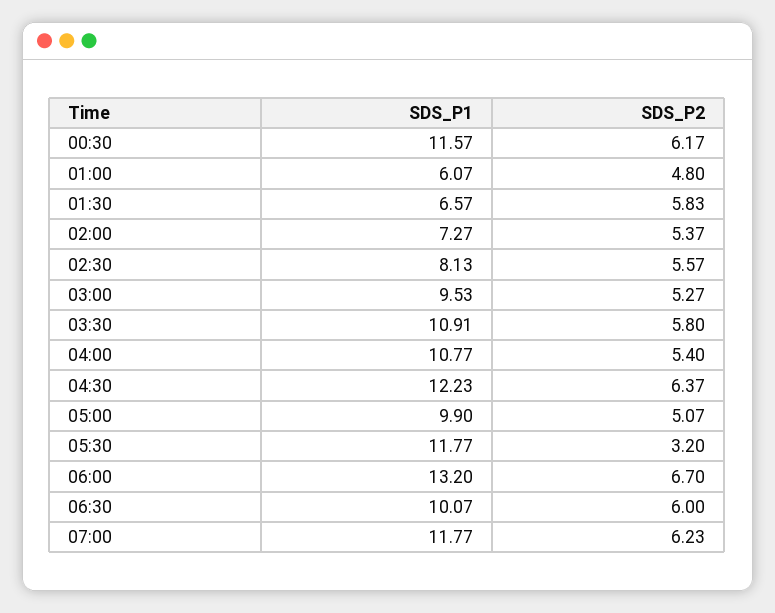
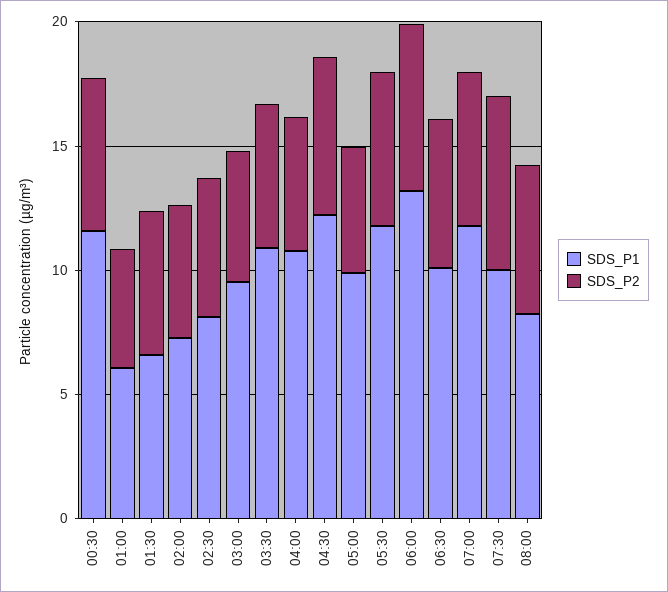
SDS_P2, 05:30: 3.2 -> 6
SDS_P1, 07:30: none -> 10
SDS_P2, 07:30: none -> 7
SDS_P1, 08:00: none -> 8
SDS_P2, 08:00: none -> 6

